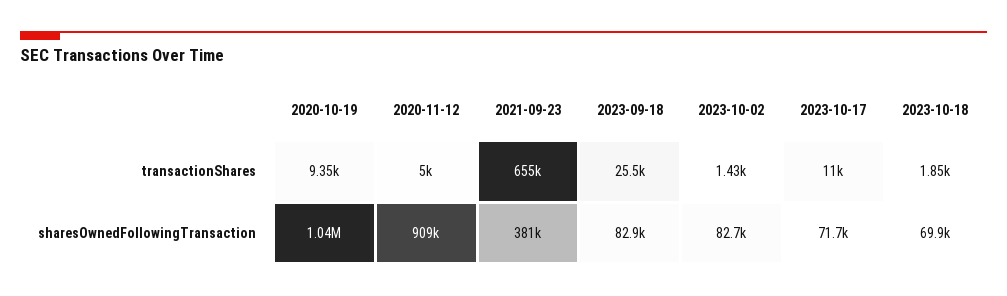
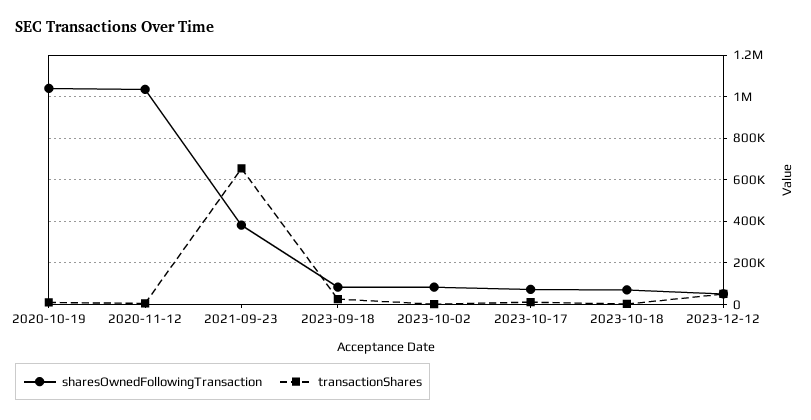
sharesOwnedFollowingTransaction, 2020-11-12: 909000 -> 1050000
sharesOwnedFollowingTransaction, 2023-12-12: none -> 50000
transactionShares, 2023-12-12: none -> 50000

